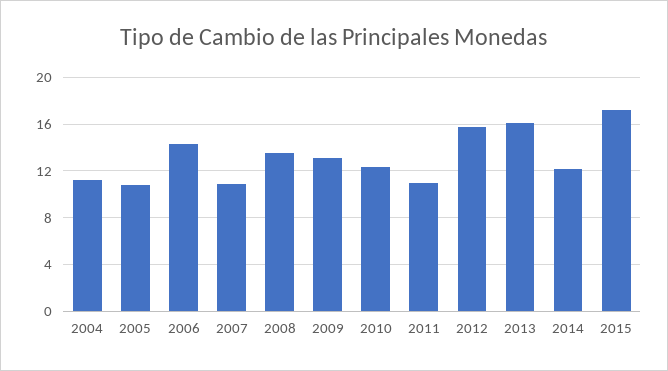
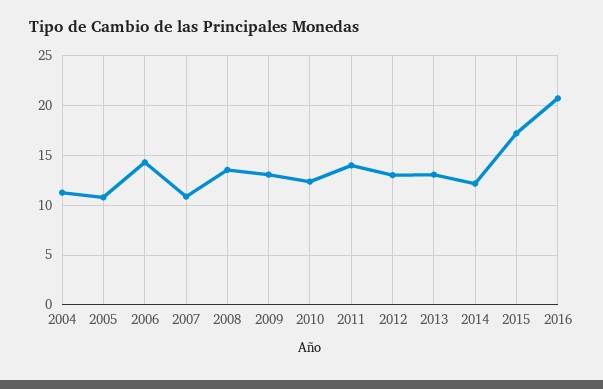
2011: 11 -> 14
2012: 16 -> 13
2013: 16 -> 13
2016: none -> 21

